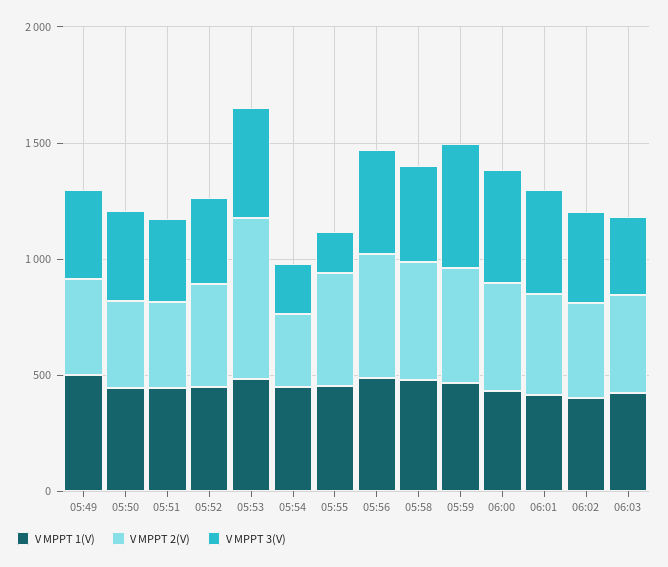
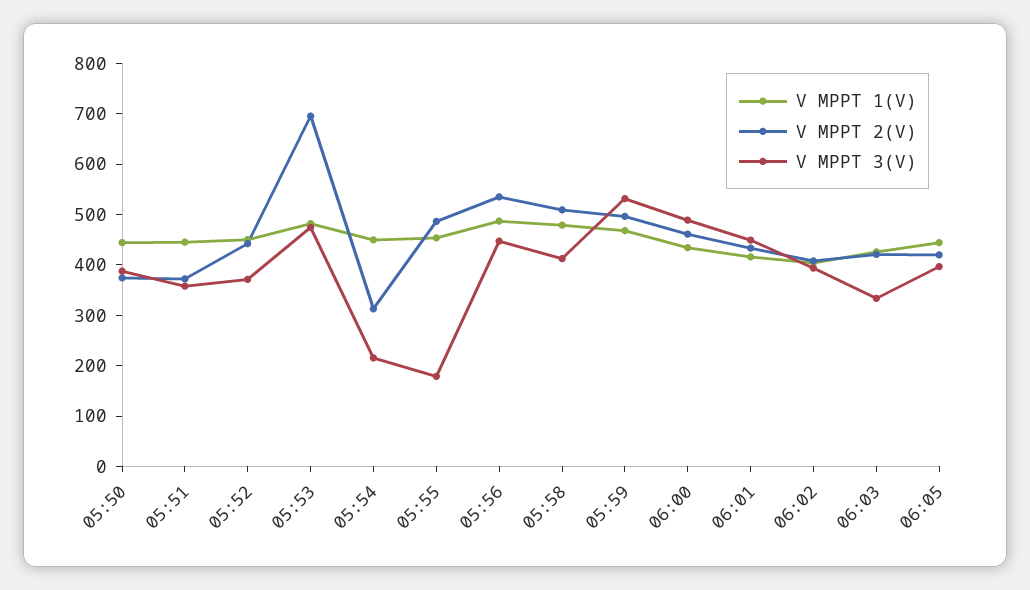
V MPPT 1(V), 05:49: 500 -> none
V MPPT 2(V), 05:49: 400 -> none
V MPPT 3(V), 05:49: 400 -> none
V MPPT 1(V), 06:05: none -> 440
V MPPT 2(V), 06:05: none -> 420
V MPPT 3(V), 06:05: none -> 400

